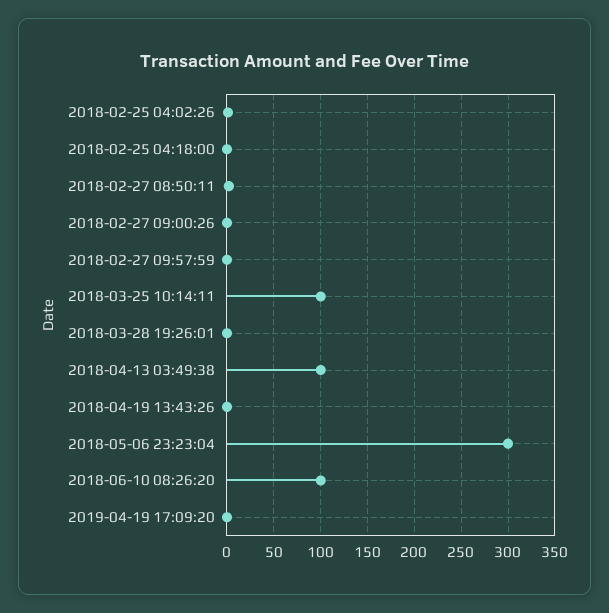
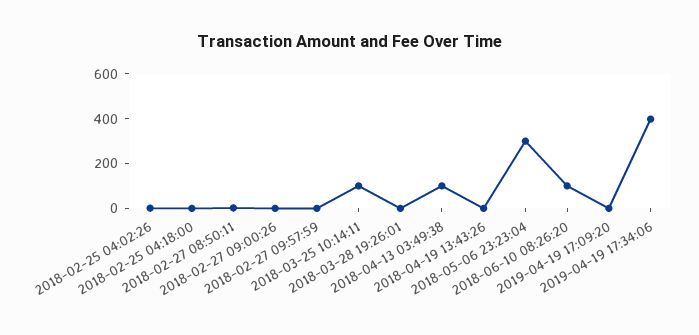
2019-04-19 17:34:06: none -> 400

